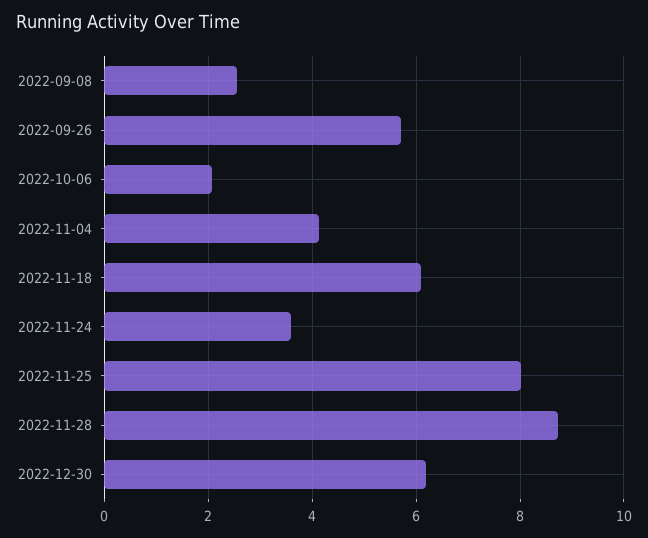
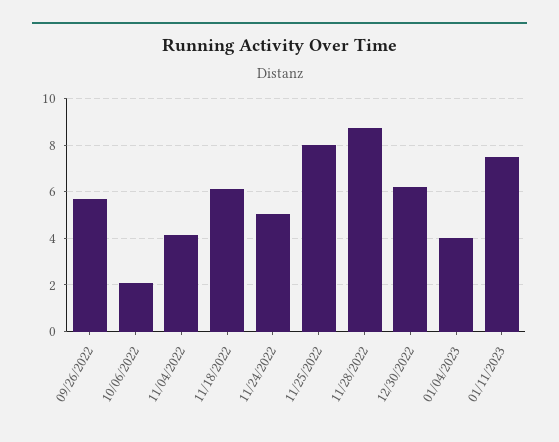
2022-09-08: 2.6 -> none
2022-11-24: 3.6 -> 5
01/04/2023: none -> 4
01/11/2023: none -> 7.5

